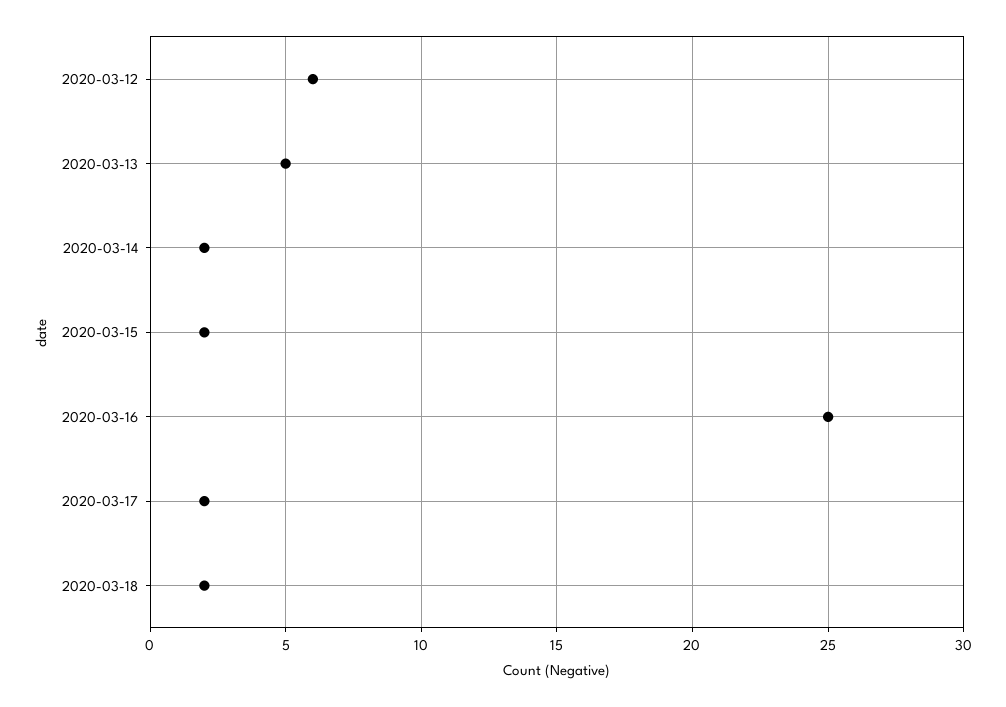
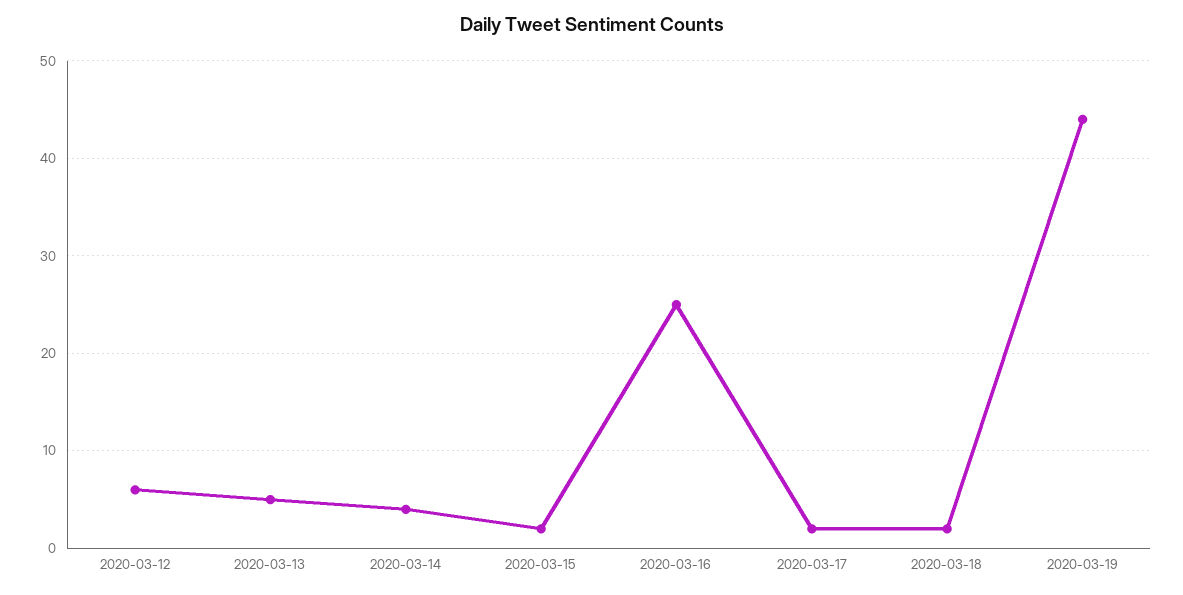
2020-03-14: 2 -> 4
2020-03-19: none -> 44

